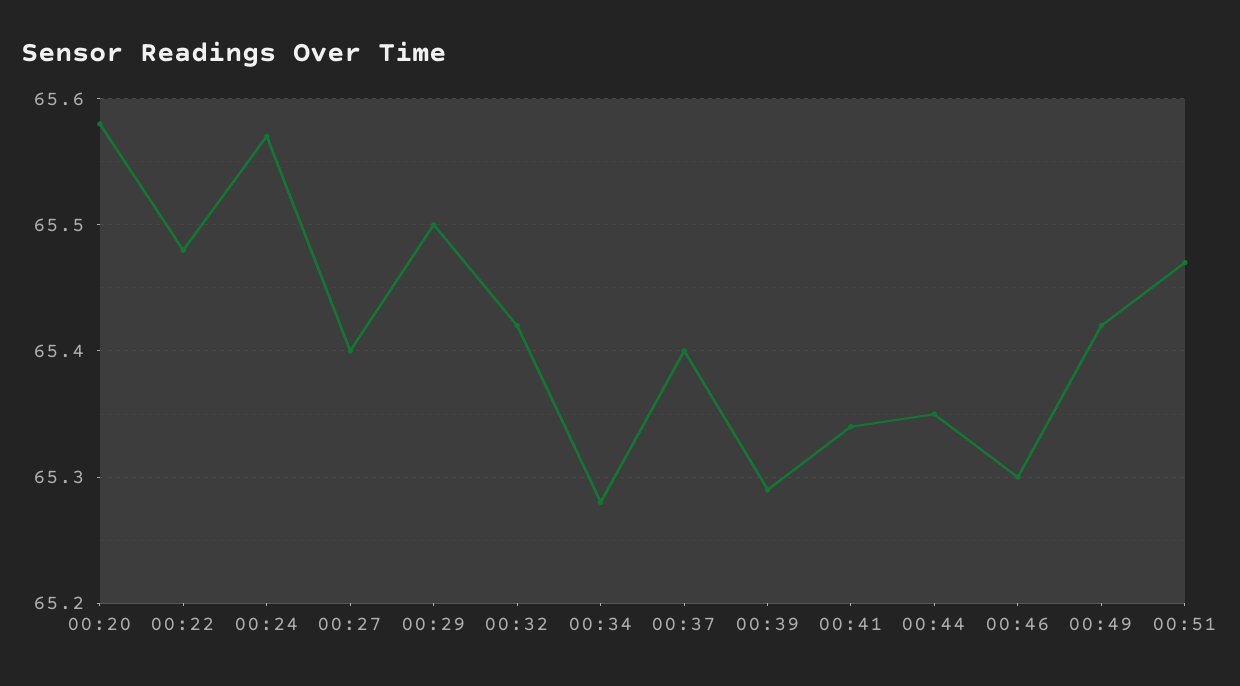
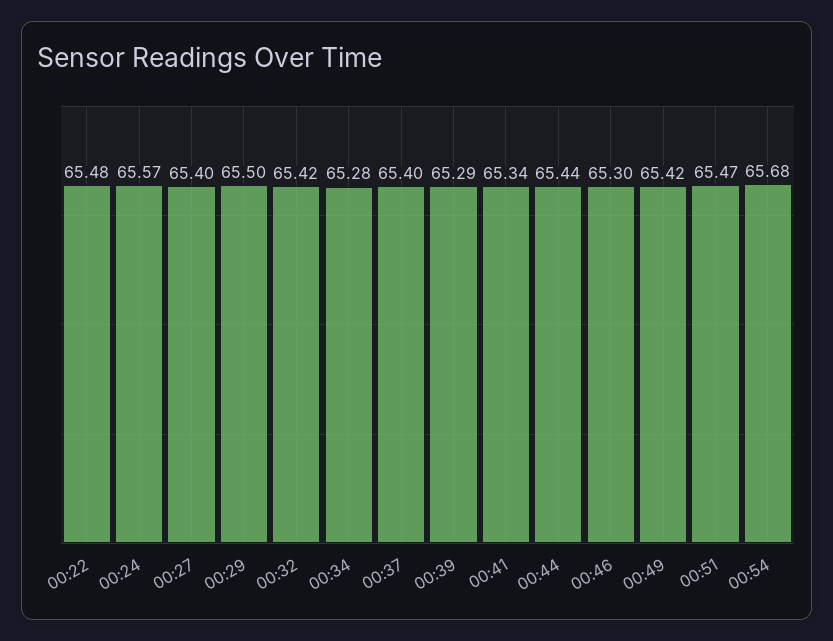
00:20: 65.58 -> none
00:44: 65.35 -> 65.44
00:54: none -> 65.68

